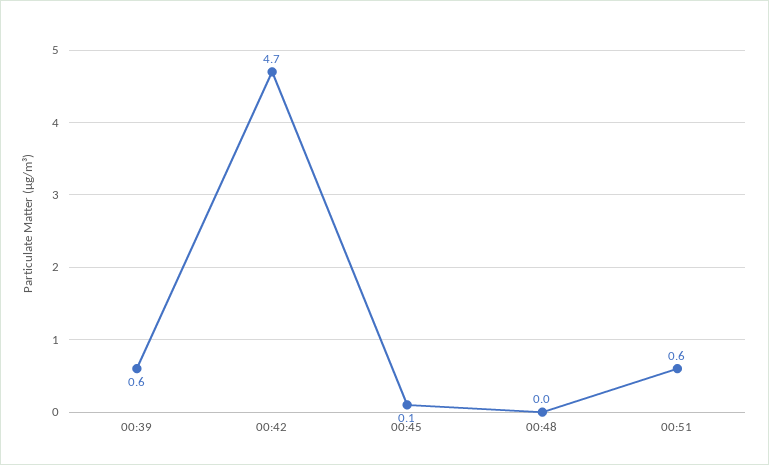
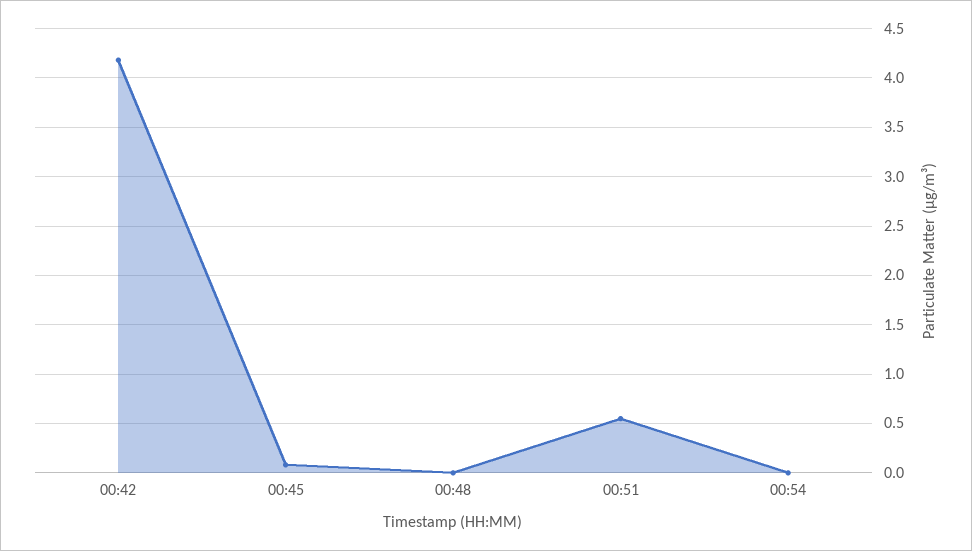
00:39: 0.6 -> none
00:42: 4.7 -> 4.2
00:54: none -> 0

